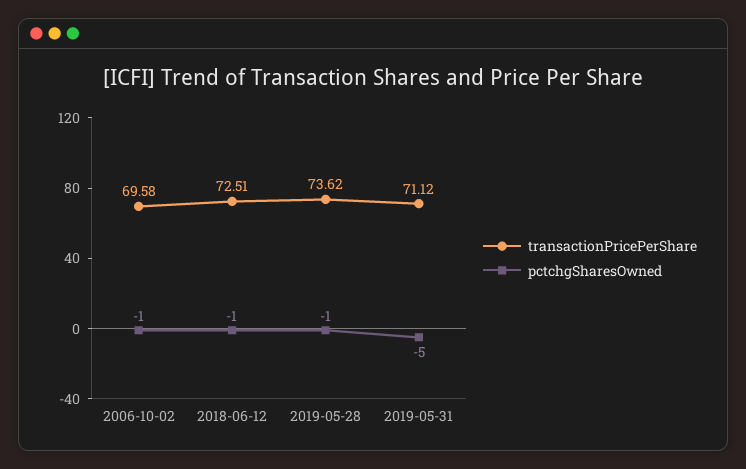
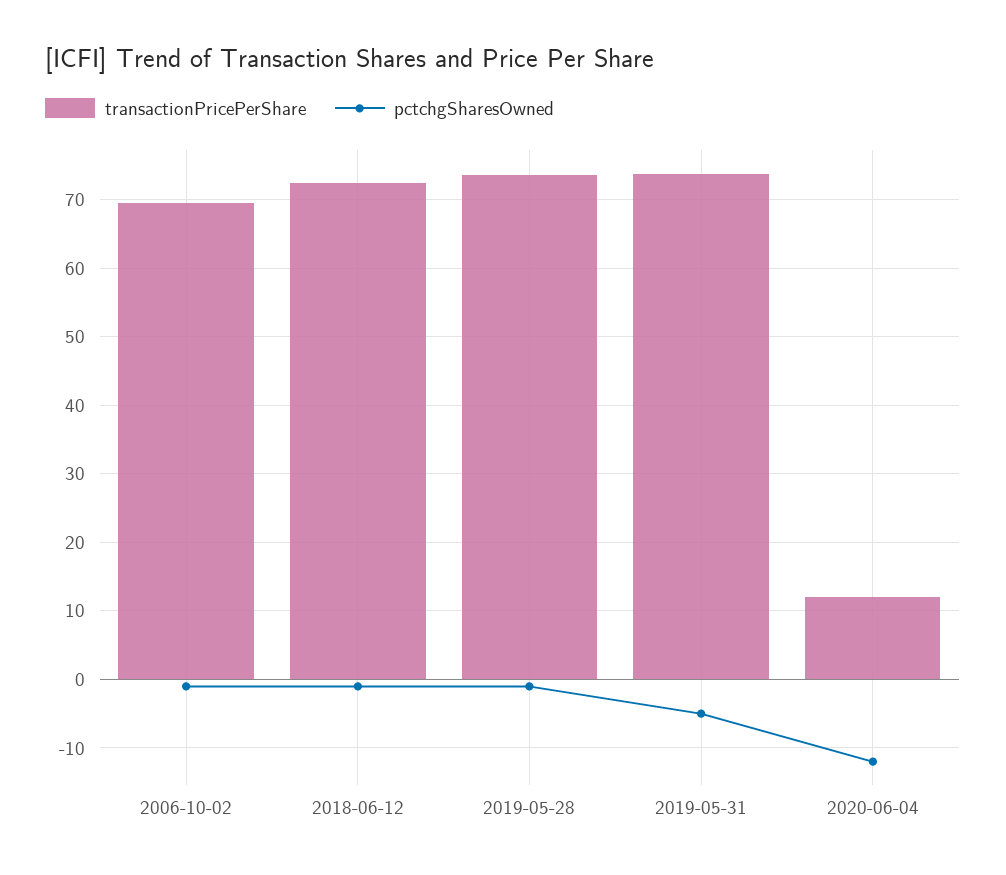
transactionPricePerShare, 2019-05-31: 71.12 -> 74
transactionPricePerShare, 2020-06-04: none -> 12
pctchgSharesOwned, 2020-06-04: none -> -12

